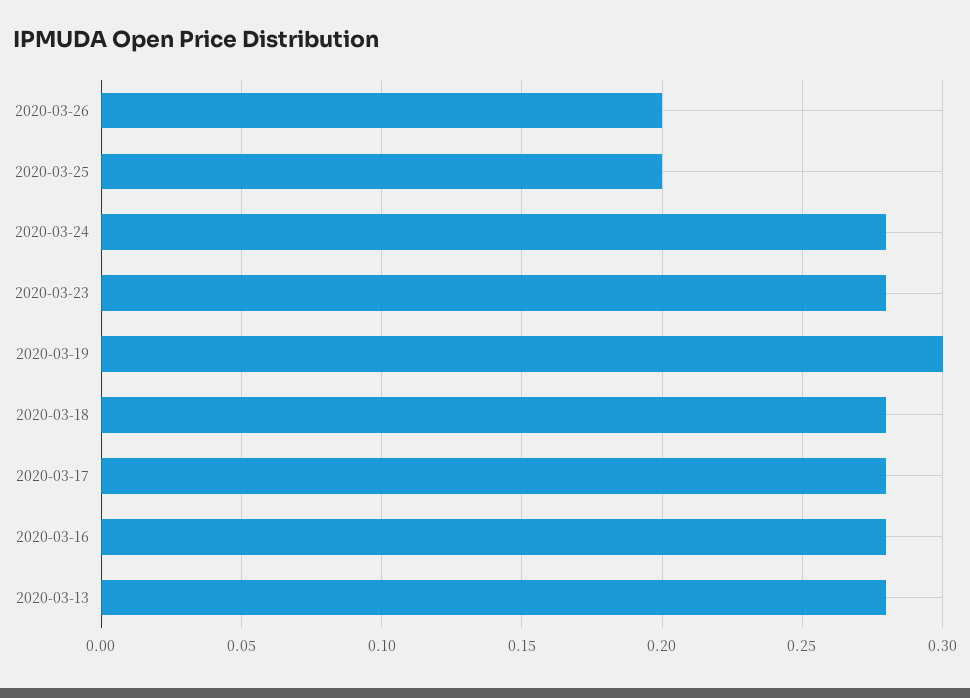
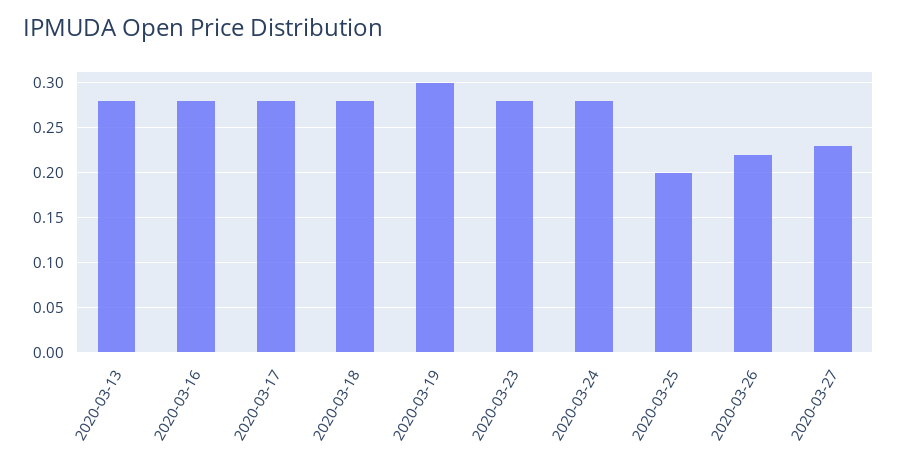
2020-03-26: 0.2 -> 0.22
2020-03-27: none -> 0.23

